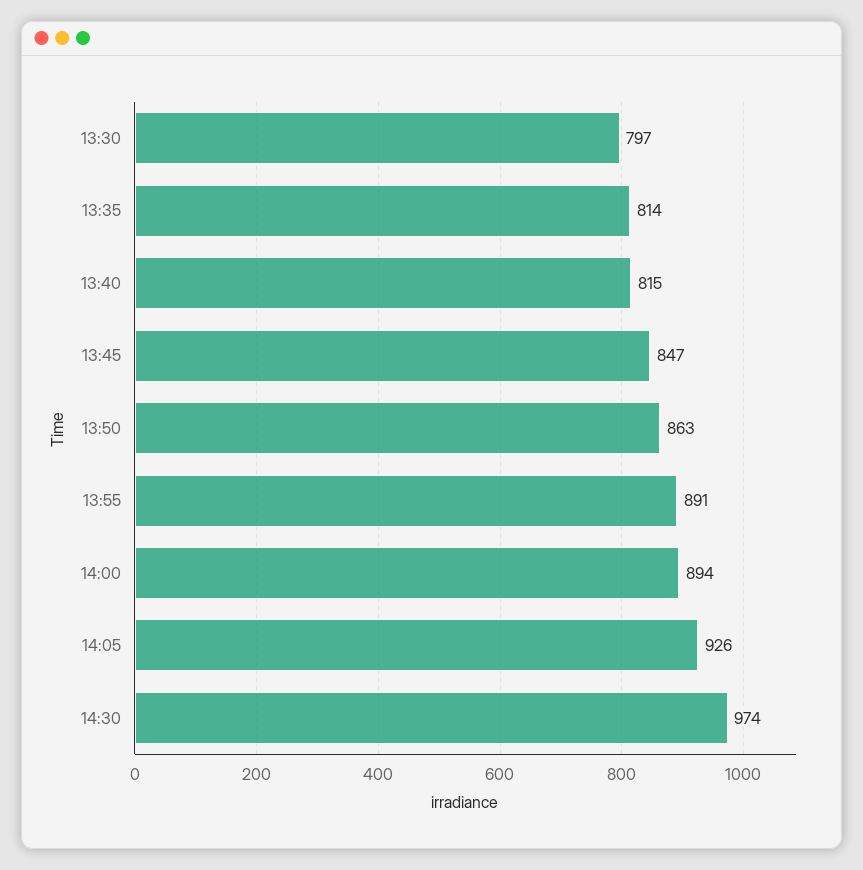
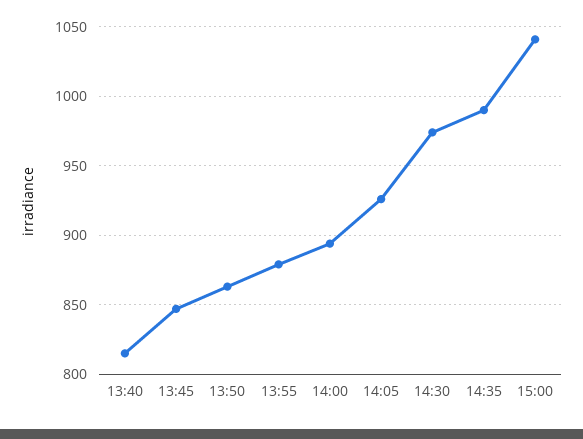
13:30: 797 -> none
13:35: 814 -> none
13:55: 891 -> 880
14:35: none -> 990
15:00: none -> 1040

